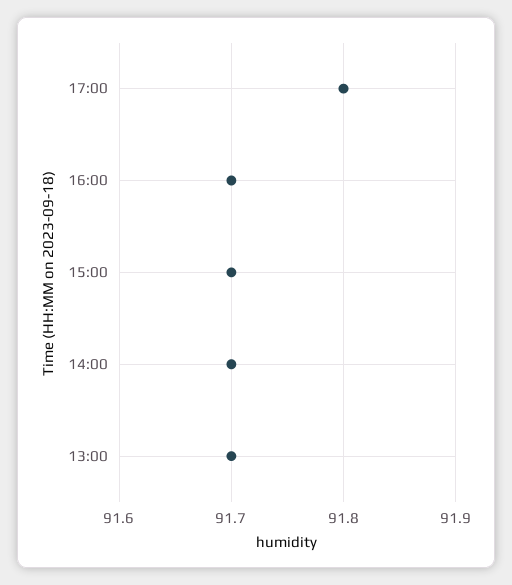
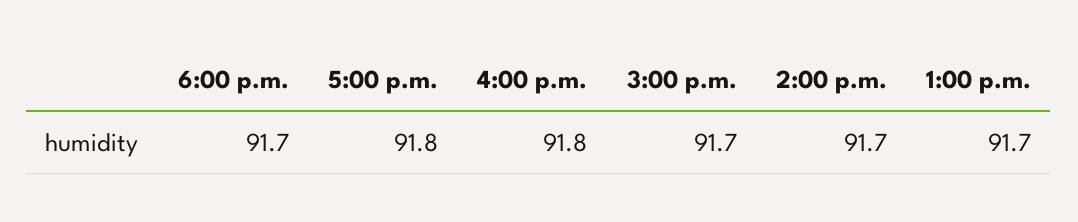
16:00: 91.7 -> 91.8
6:00 p.m.: none -> 91.7

